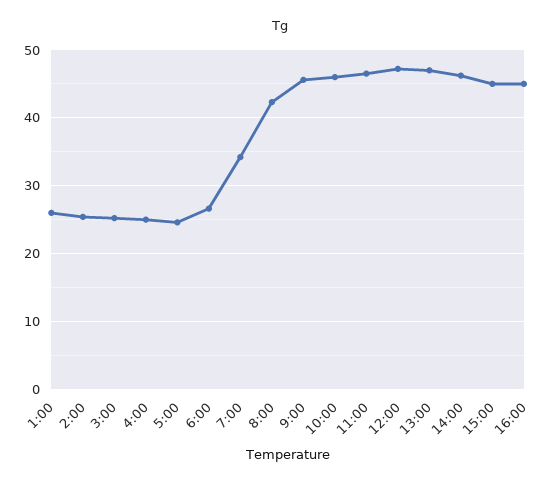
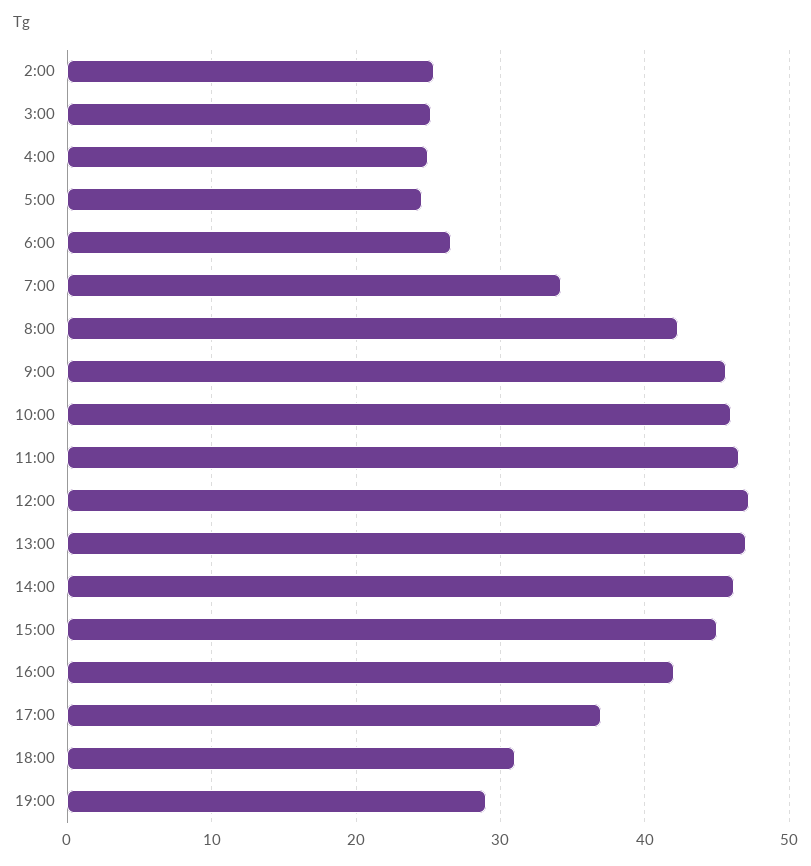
1:00: 26 -> none
16:00: 45 -> 42
17:00: none -> 37
18:00: none -> 31
19:00: none -> 29

